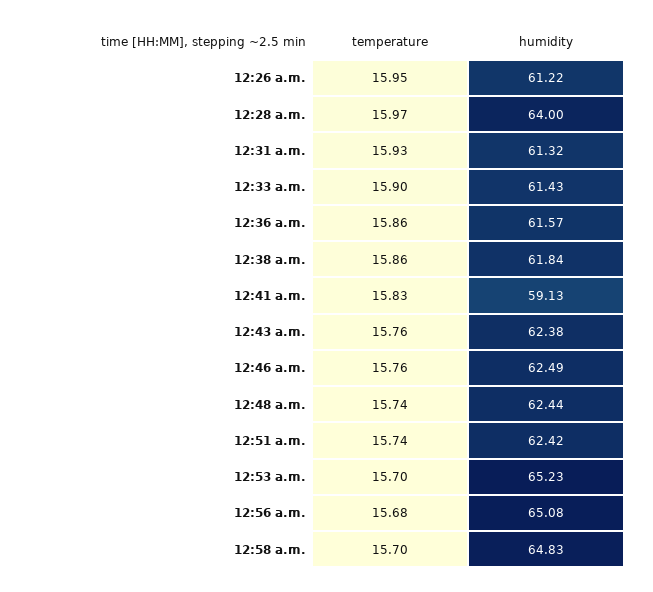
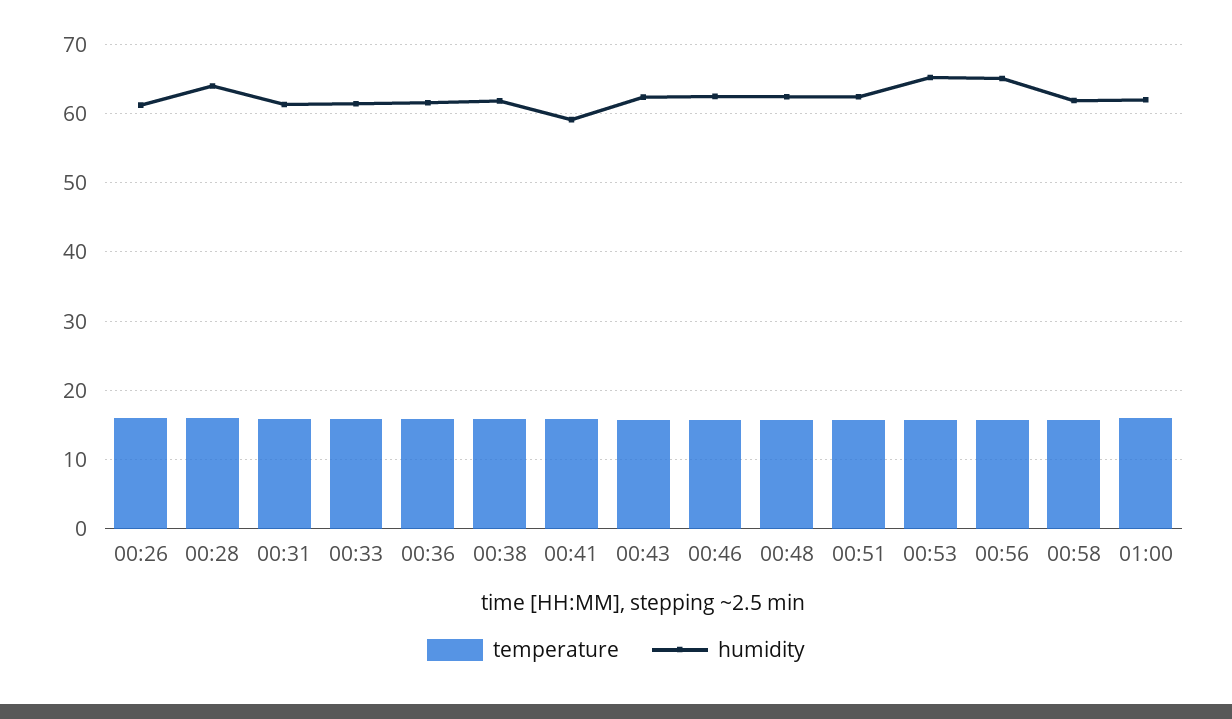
humidity, 12:58 a.m.: 64.83 -> 62
temperature, 01:00: none -> 16
humidity, 01:00: none -> 62

